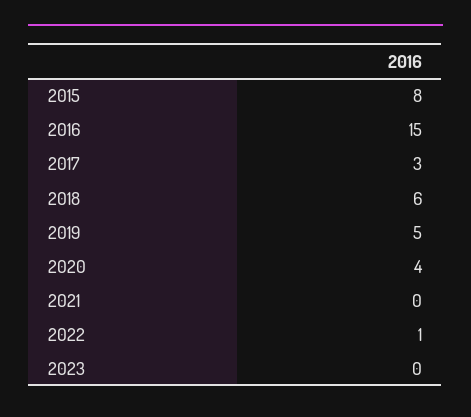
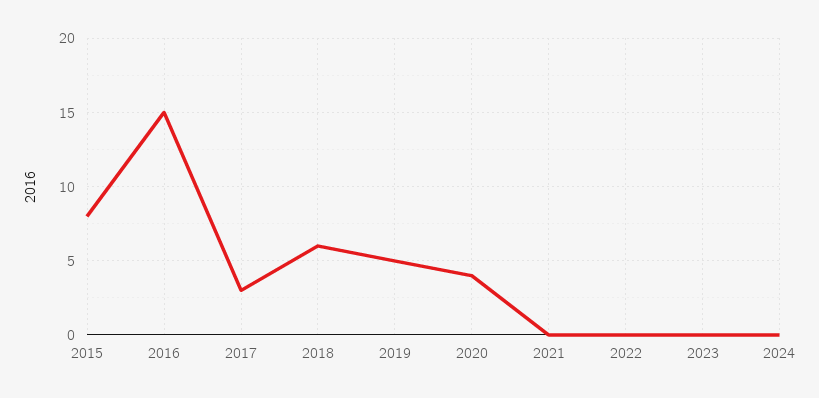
2022: 1 -> 0
2024: none -> 0

